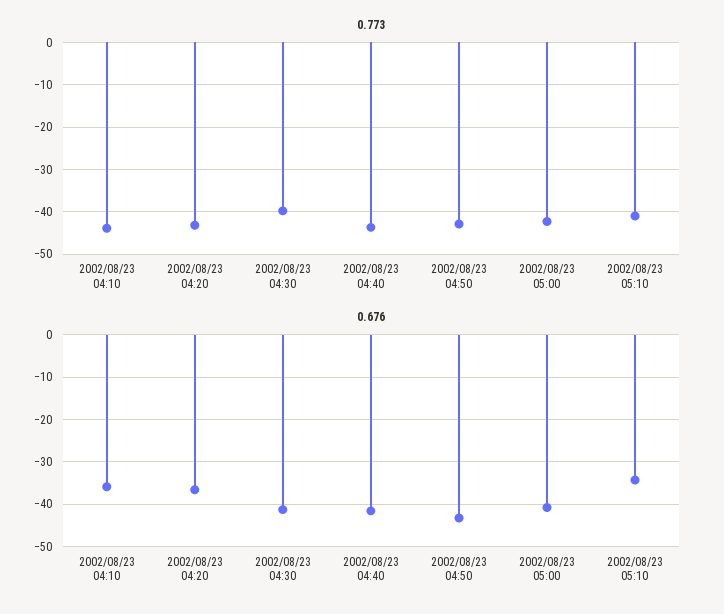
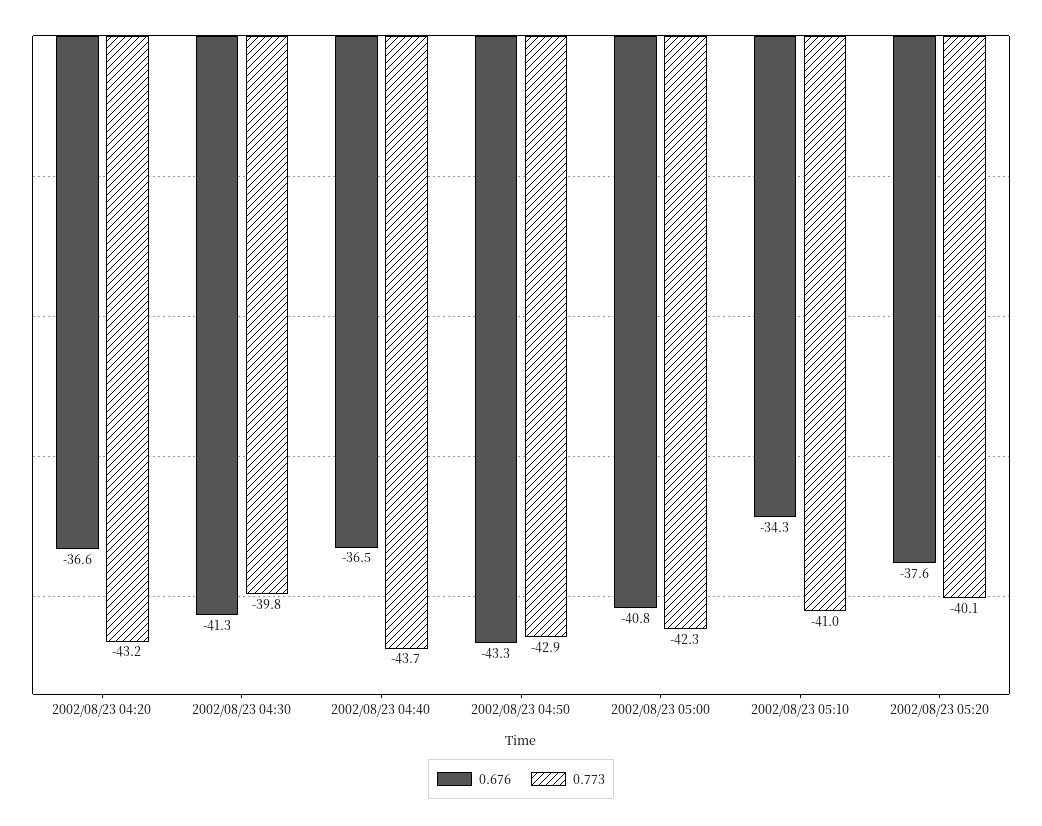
0.773, 2002/08/23 04:10: -44 -> none
0.676, 2002/08/23 04:10: -36 -> none
0.676, 2002/08/23 04:40: -42 -> -36.5
0.676, 2002/08/23 05:20: none -> -37.6
0.773, 2002/08/23 05:20: none -> -40.1

